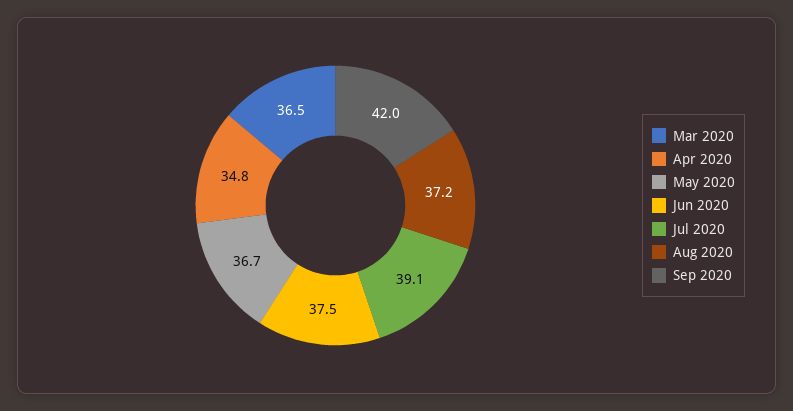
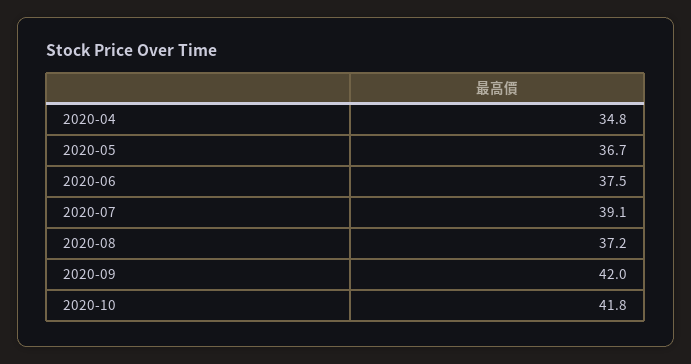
Mar 2020: 36.5 -> none
2020-10: none -> 41.8

